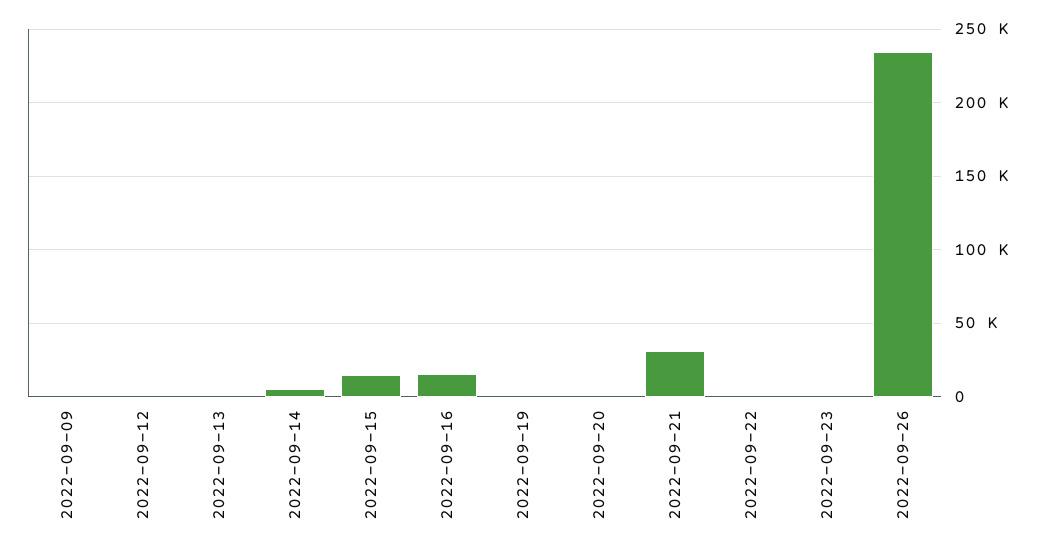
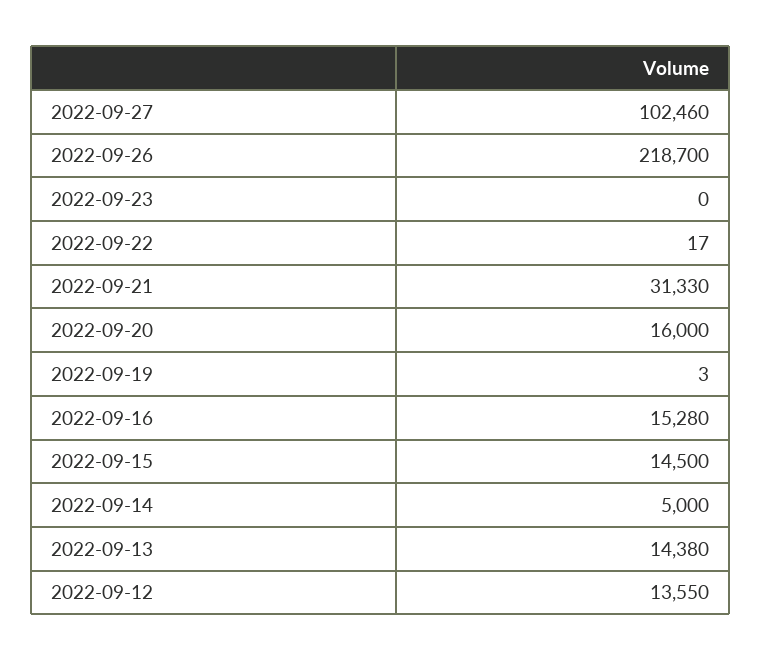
2022-09-09: 0 -> none
2022-09-12: 0 -> 13550
2022-09-13: 0 -> 14380
2022-09-20: 0 -> 16000
2022-09-26: 235000 -> 218700
2022-09-27: none -> 102460

